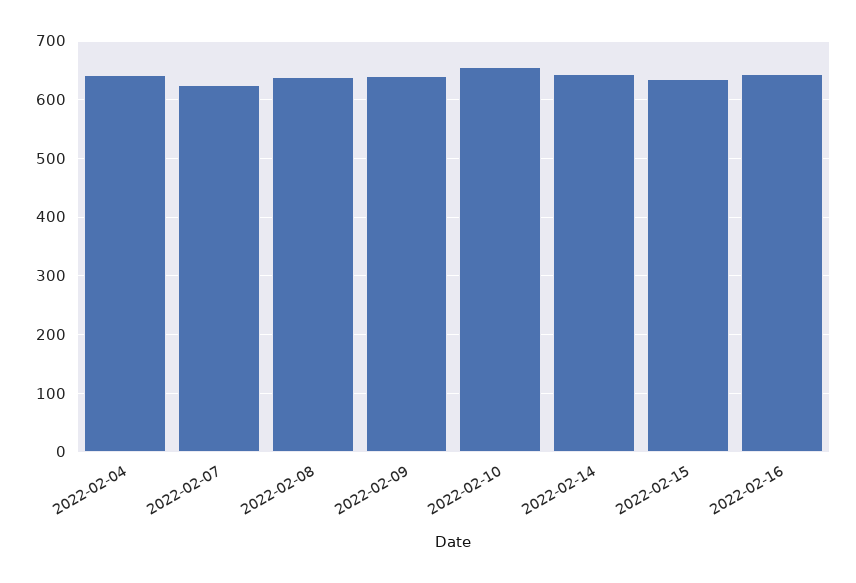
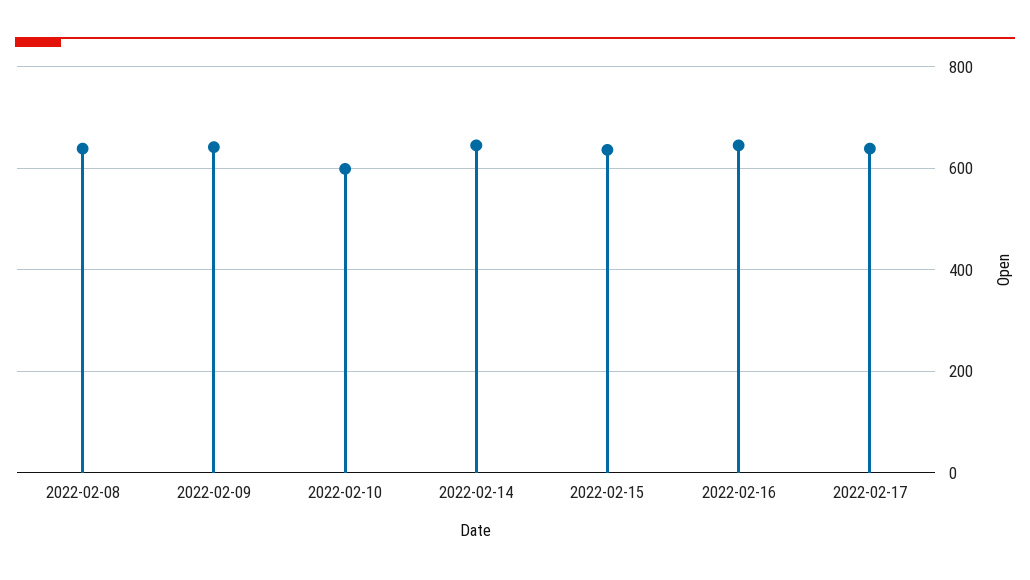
2022-02-04: 640 -> none
2022-02-07: 620 -> none
2022-02-10: 660 -> 600
2022-02-17: none -> 640

